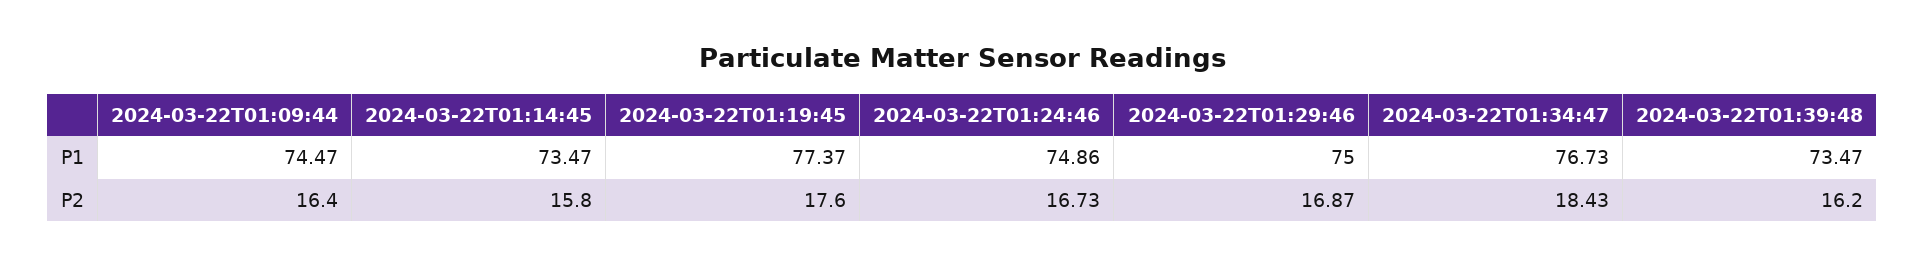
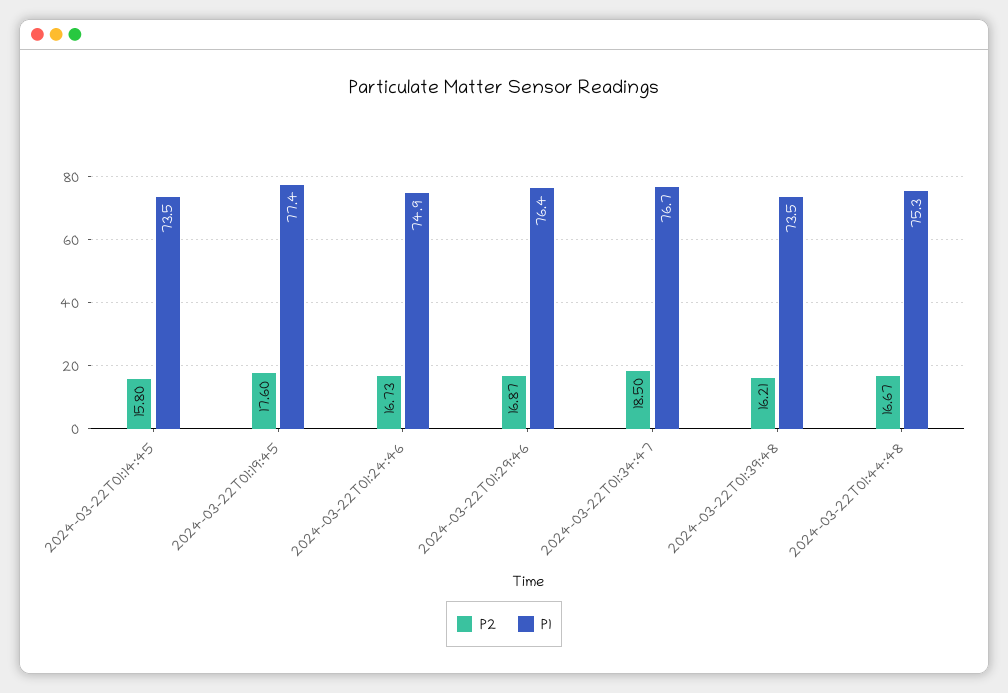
P1, 2024-03-22T01:09:44: 74.47 -> none
P1, 2024-03-22T01:29:46: 75 -> 76.4
P2, 2024-03-22T01:09:44: 16.4 -> none
P2, 2024-03-22T01:34:47: 18.43 -> 18.5
P2, 2024-03-22T01:39:48: 16.2 -> 16.21
P2, 2024-03-22T01:44:48: none -> 16.67
P1, 2024-03-22T01:44:48: none -> 75.3

